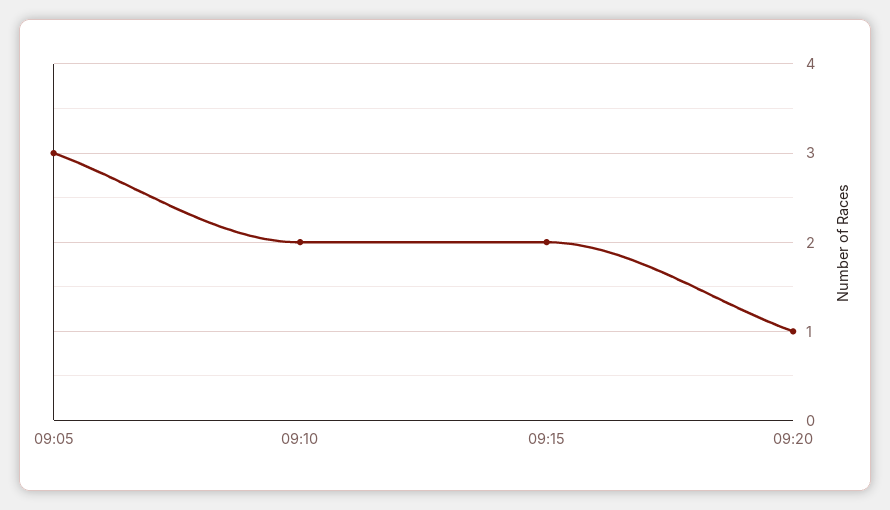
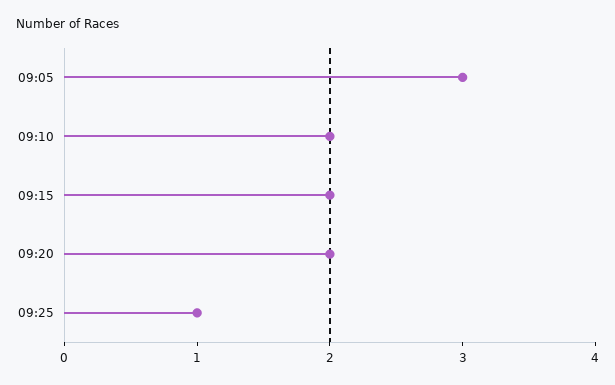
09:20: 1 -> 2
09:25: none -> 1

